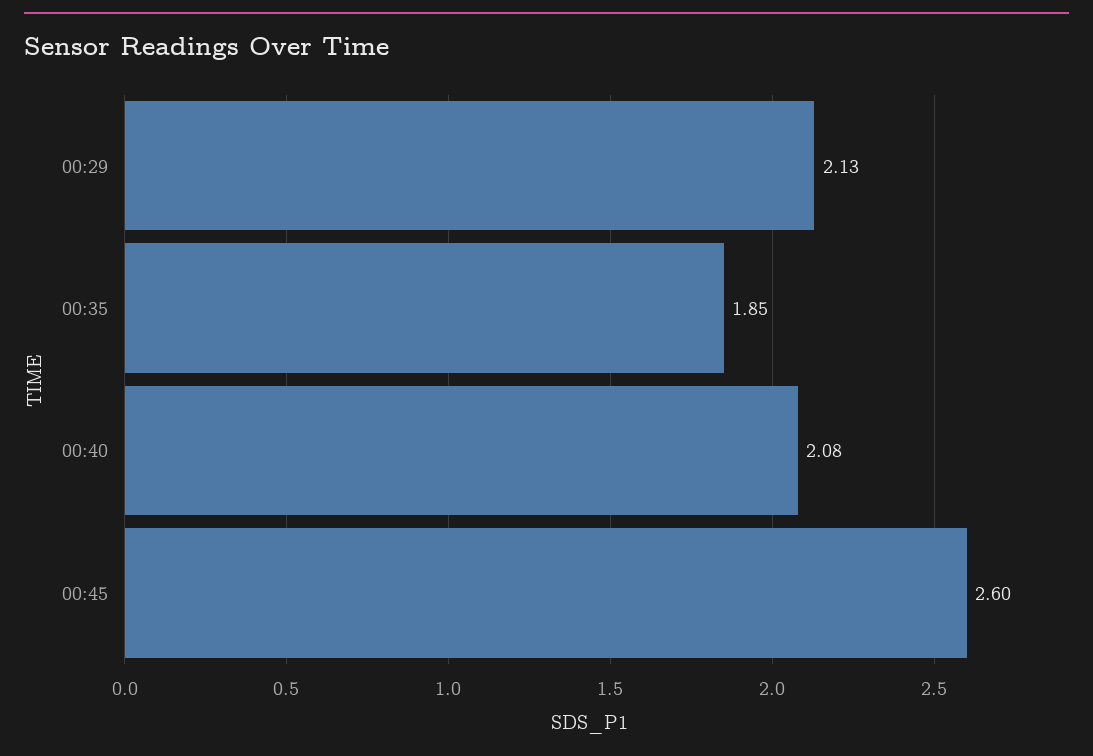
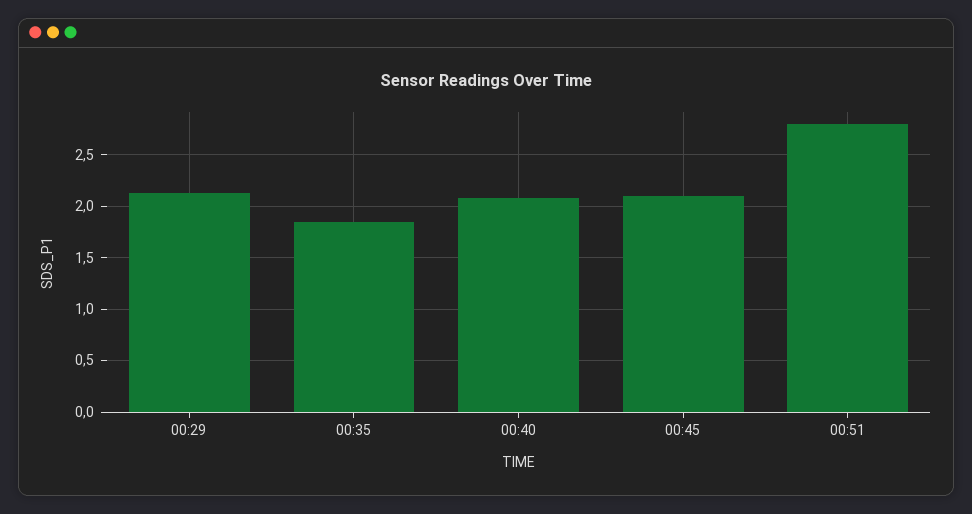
00:45: 2.6 -> 2.1
00:51: none -> 2.8

